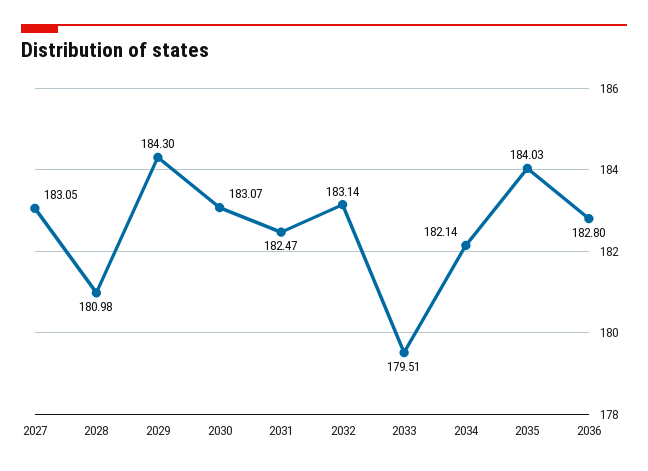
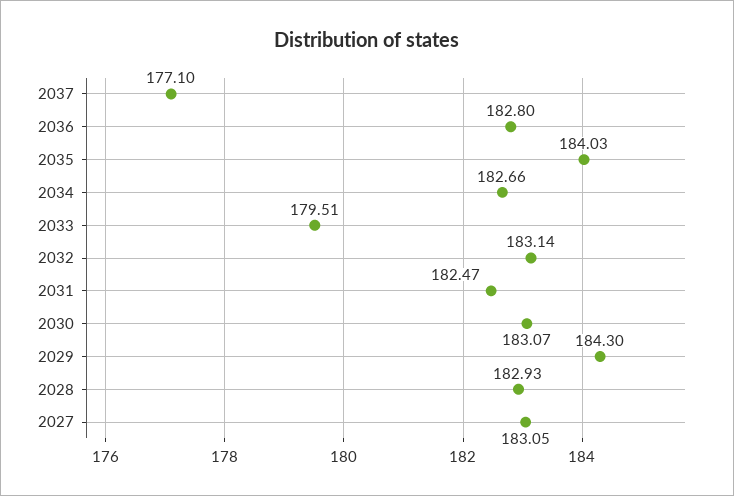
2028: 180.98 -> 182.93
2034: 182.14 -> 182.66
2037: none -> 177.1

